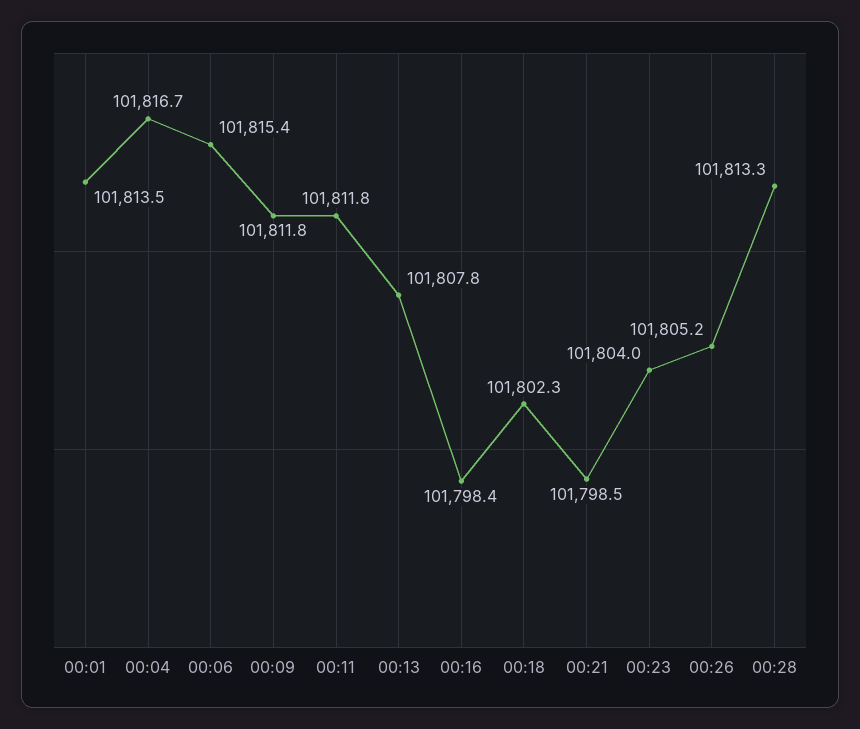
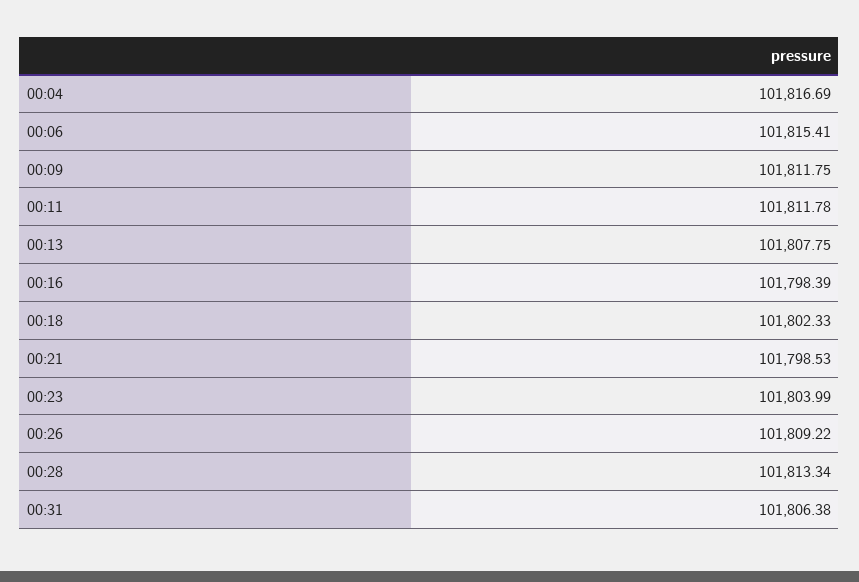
00:01: 101813.5 -> none
00:26: 101805.2 -> 101809.22
00:31: none -> 101806.38

